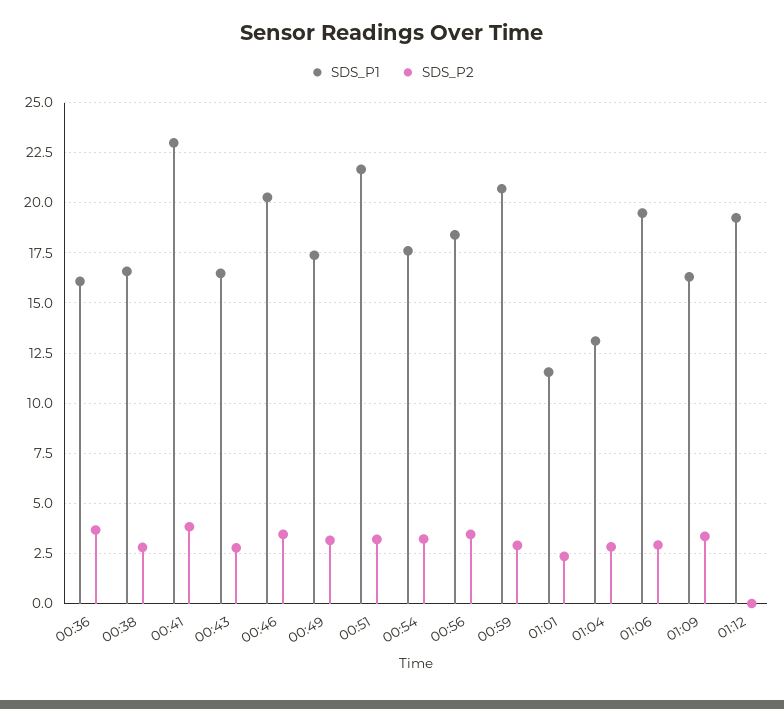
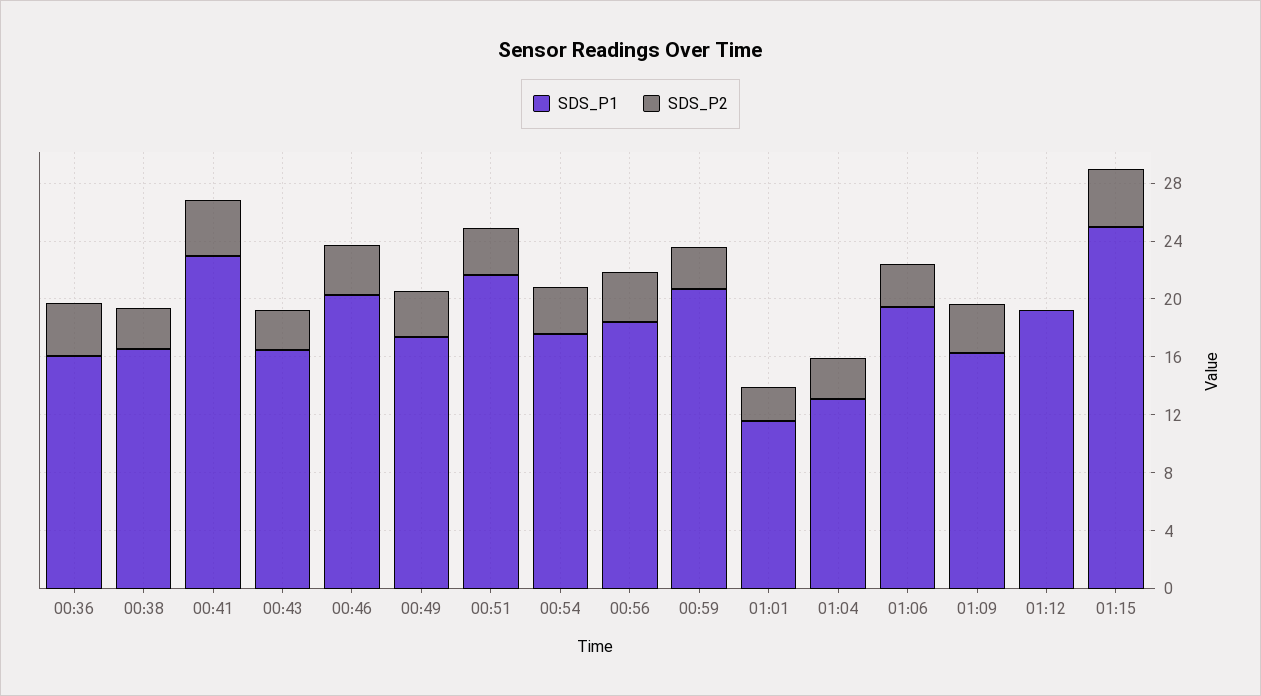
SDS_P1, 01:15: none -> 25
SDS_P2, 01:15: none -> 4

